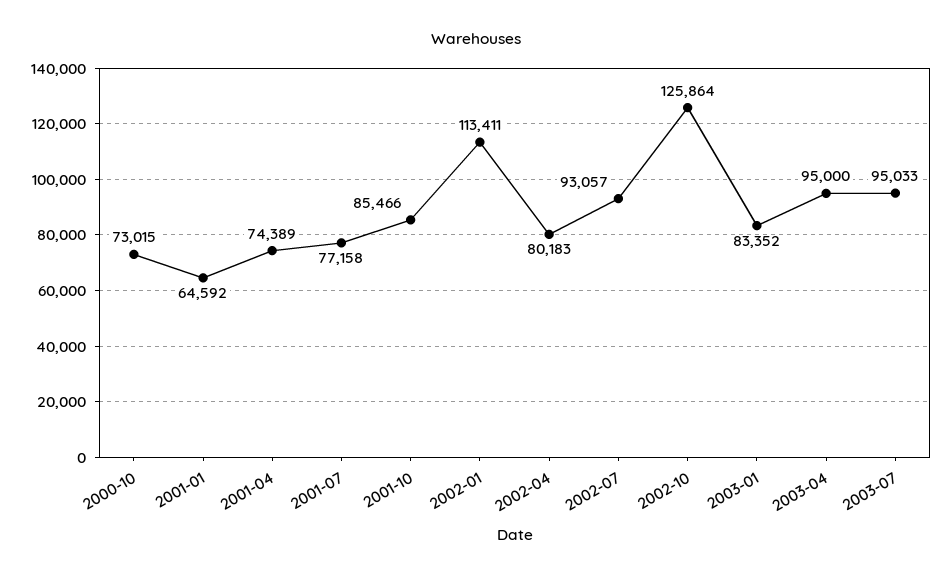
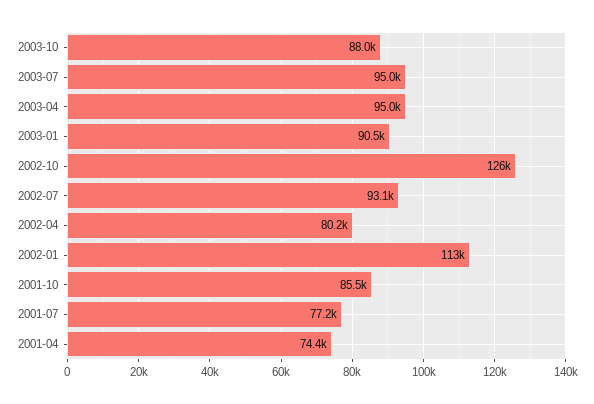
2000-10: 73015 -> none
2001-01: 64592 -> none
2003-01: 83352 -> 90500
2003-10: none -> 88000

